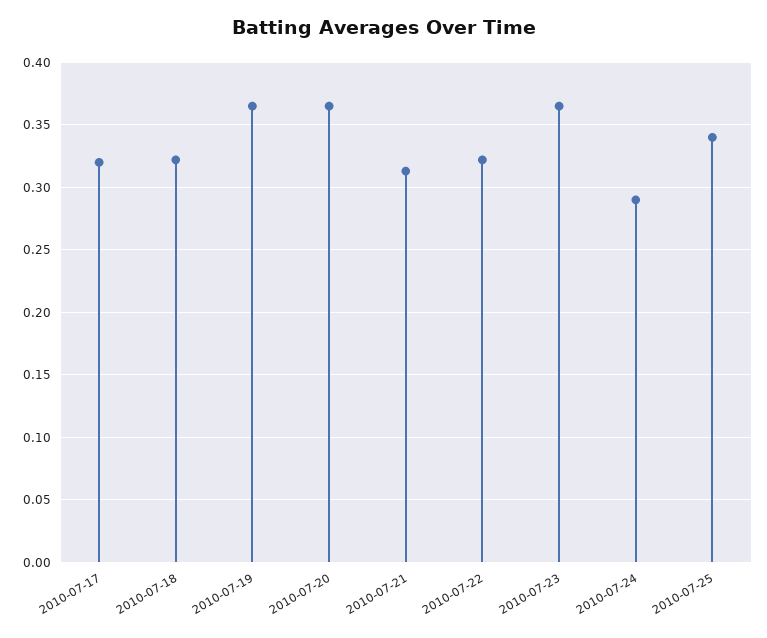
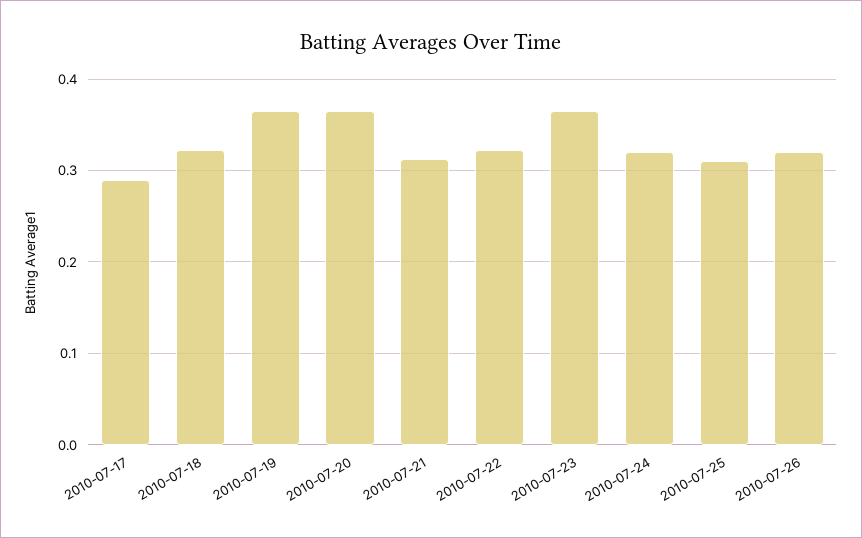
2010-07-17: 0.32 -> 0.29
2010-07-24: 0.29 -> 0.32
2010-07-25: 0.34 -> 0.31
2010-07-26: none -> 0.32

